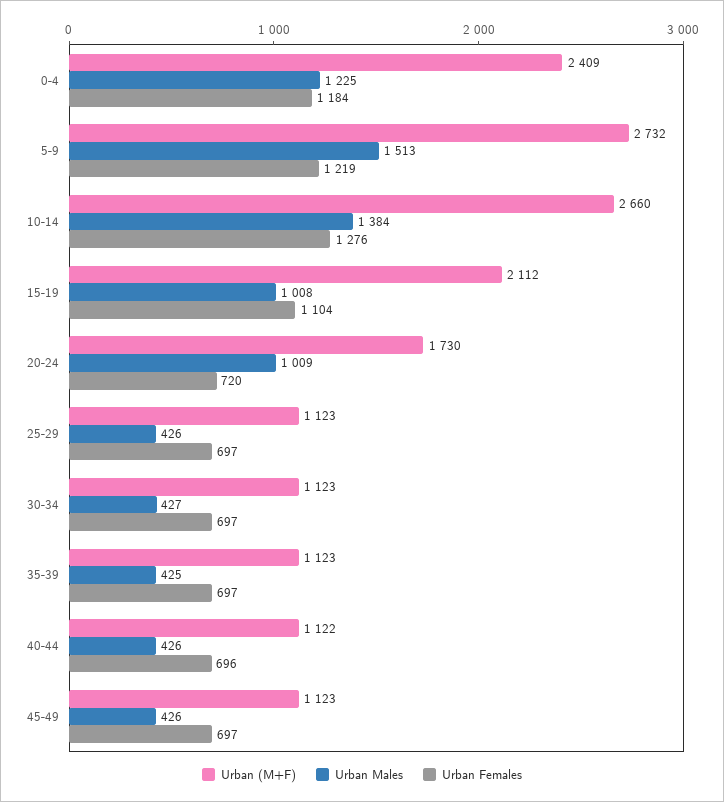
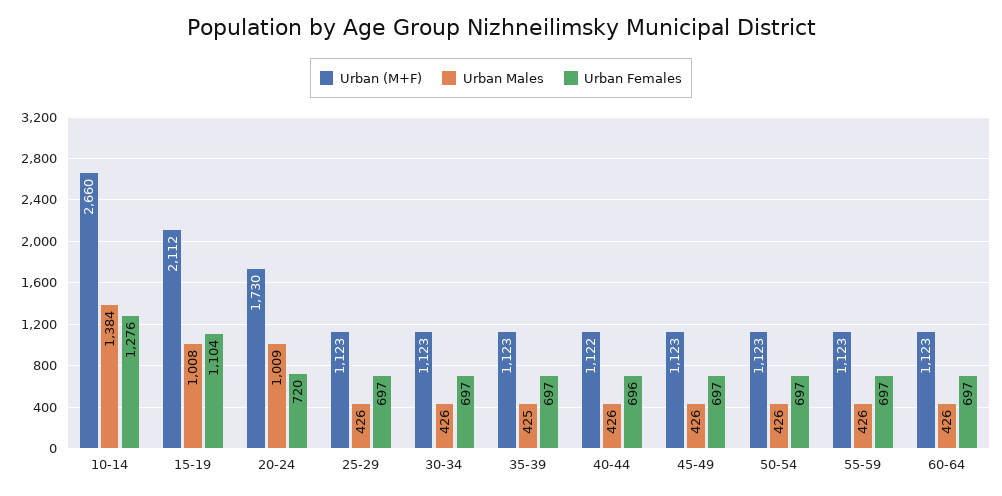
Urban (M+F), 0-4: 2409 -> none
Urban Males, 0-4: 1225 -> none
Urban Females, 0-4: 1184 -> none
Urban (M+F), 5-9: 2732 -> none
Urban Males, 5-9: 1513 -> none
Urban Females, 5-9: 1219 -> none
Urban Males, 30-34: 427 -> 426
Urban (M+F), 50-54: none -> 1123
Urban Males, 50-54: none -> 426
Urban Females, 50-54: none -> 697
Urban (M+F), 55-59: none -> 1123
Urban Males, 55-59: none -> 426
Urban Females, 55-59: none -> 697
Urban (M+F), 60-64: none -> 1123
Urban Males, 60-64: none -> 426
Urban Females, 60-64: none -> 697

